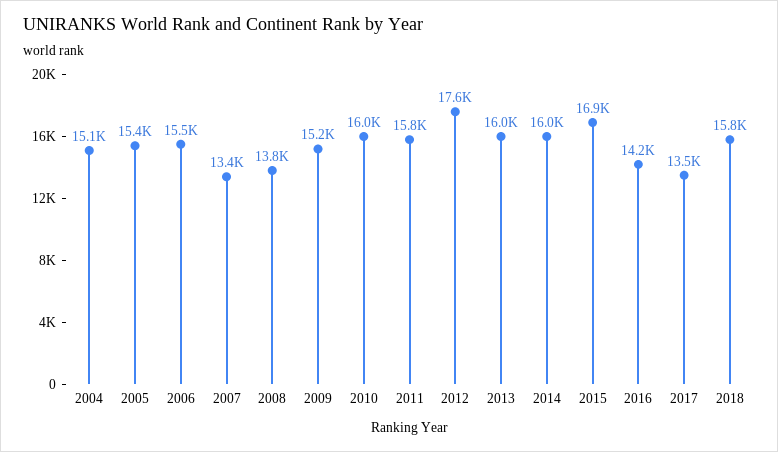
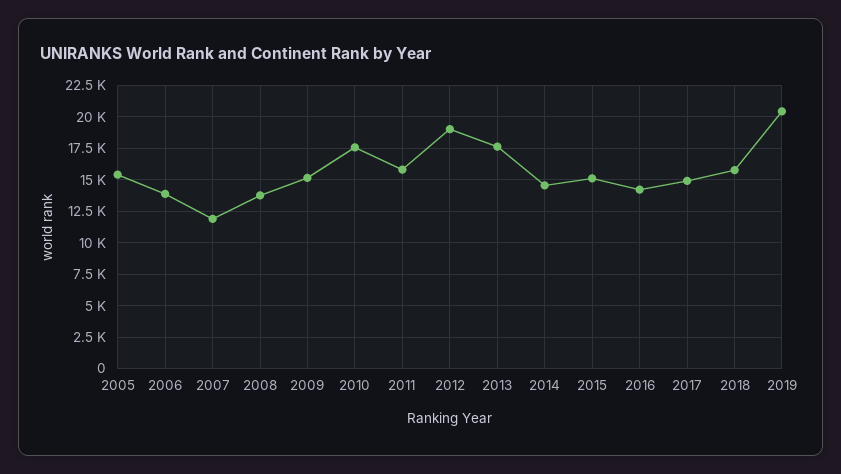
2004: 15100 -> none
2006: 15500 -> 14000
2007: 13400 -> 12000
2010: 16000 -> 17500
2012: 17600 -> 19000
2013: 16000 -> 17500
2014: 16000 -> 14500
2015: 16900 -> 15000
2017: 13500 -> 15000
2019: none -> 20500

